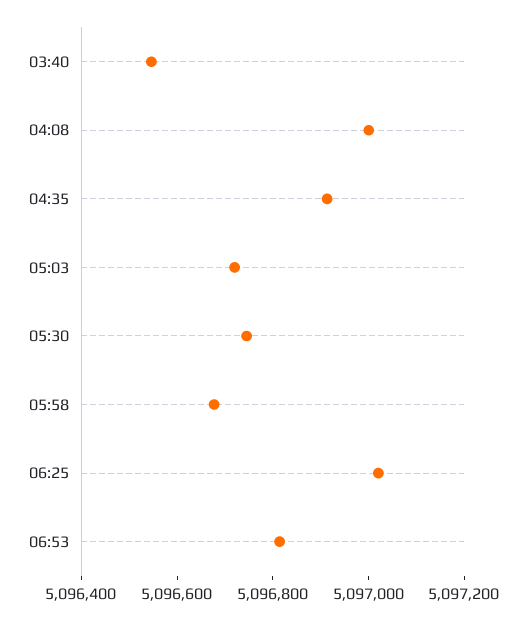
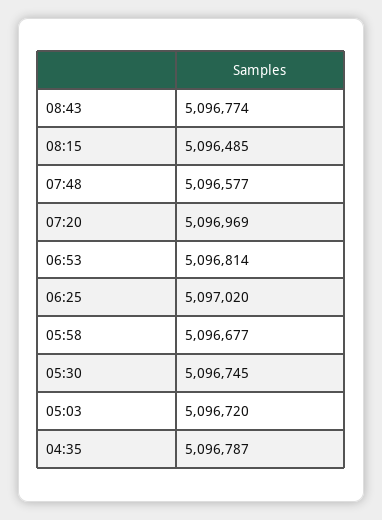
03:40: 5096550 -> none
04:08: 5097000 -> none
04:35: 5096900 -> 5096787
08:43: none -> 5096774
08:15: none -> 5096485
07:48: none -> 5096577
07:20: none -> 5096969

